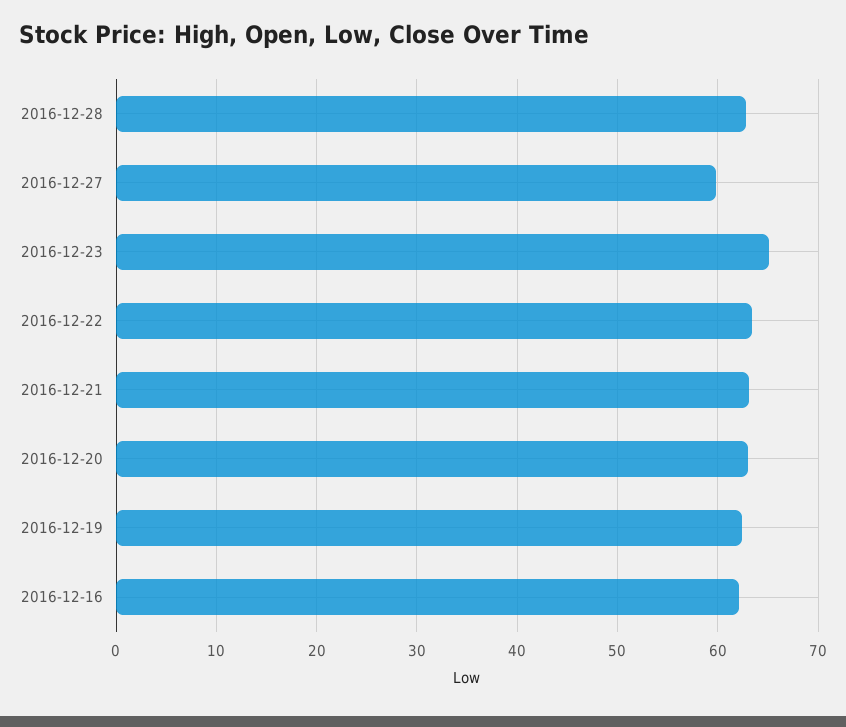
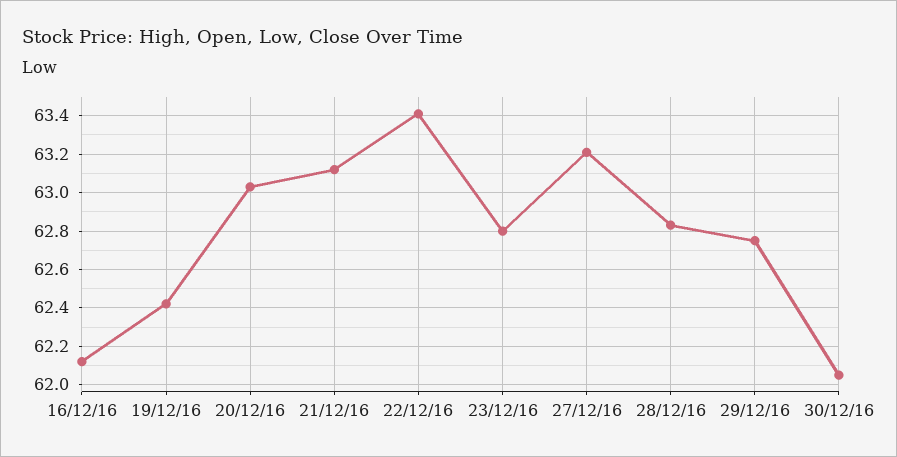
2016-12-27: 60 -> 63.2
2016-12-23: 65 -> 62.8
29/12/16: none -> 62.75
30/12/16: none -> 62.05

